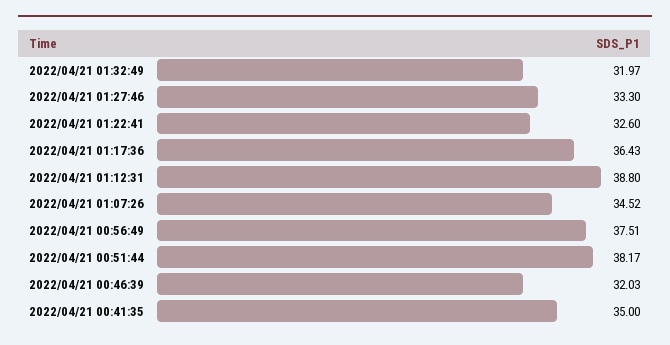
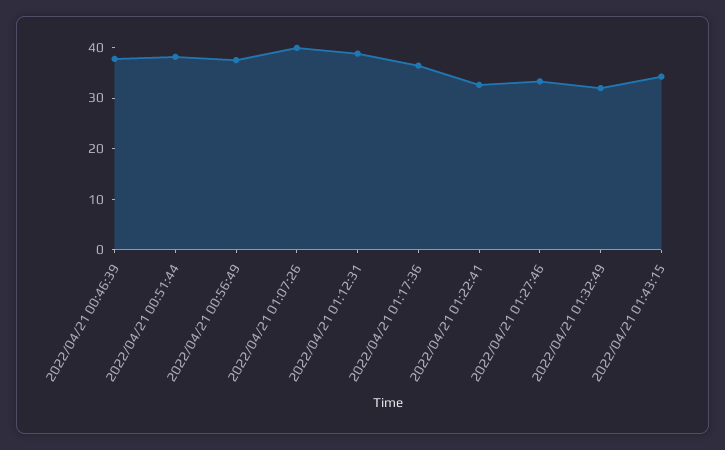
2022/04/21 01:07:26: 34.52 -> 40
2022/04/21 00:46:39: 32.03 -> 38
2022/04/21 00:41:35: 35 -> none
2022/04/21 01:43:15: none -> 34

